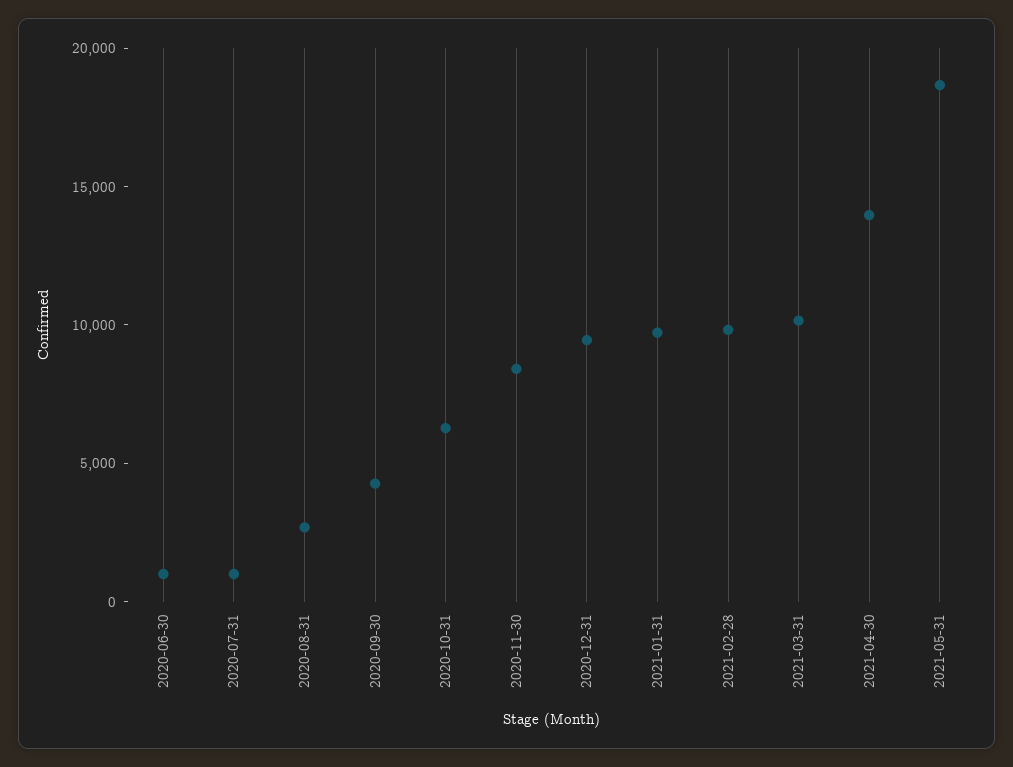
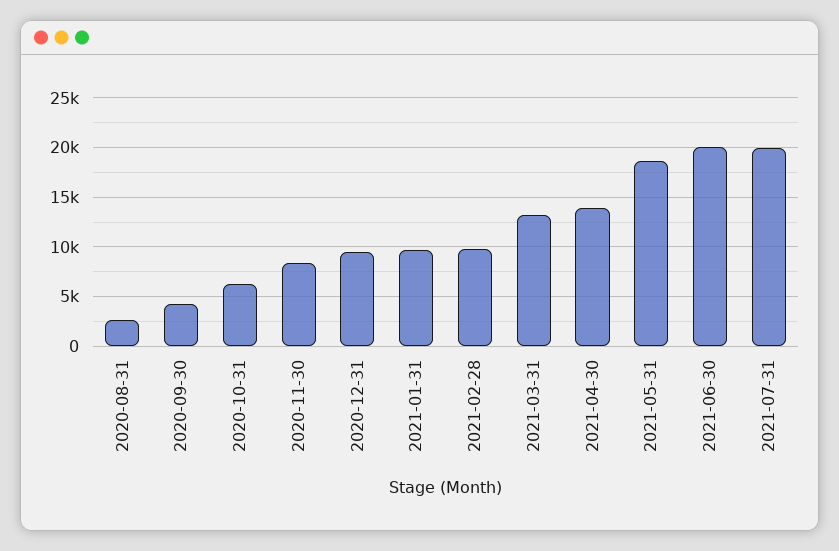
2020-06-30: 1000 -> none
2020-07-31: 1000 -> none
2021-03-31: 10000 -> 13000
2021-06-30: none -> 20000
2021-07-31: none -> 20000

